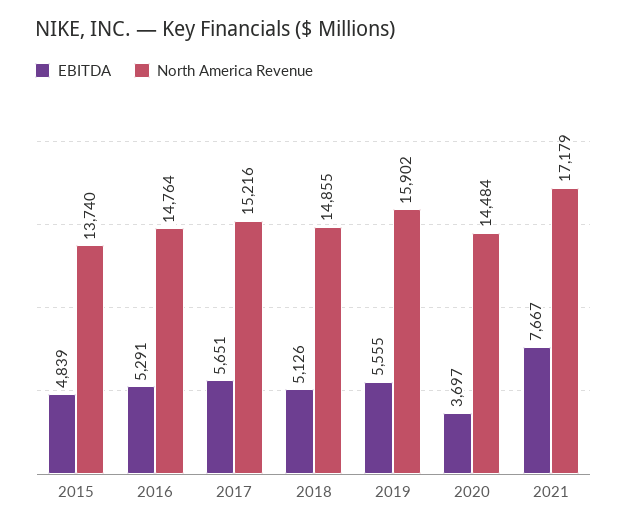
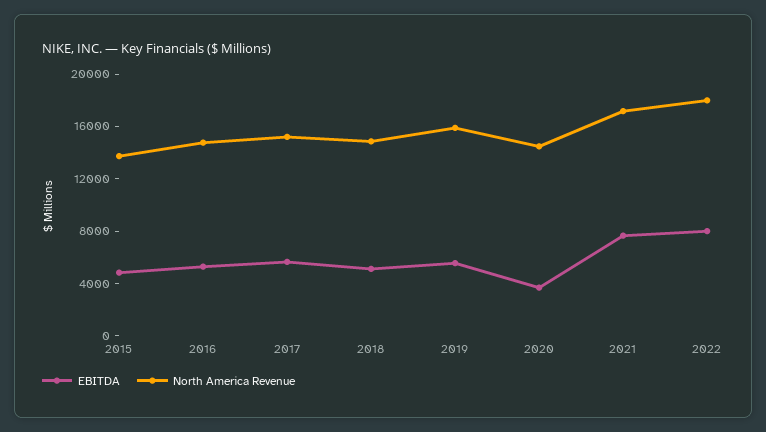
EBITDA, 2022: none -> 8000
North America Revenue, 2022: none -> 18000

